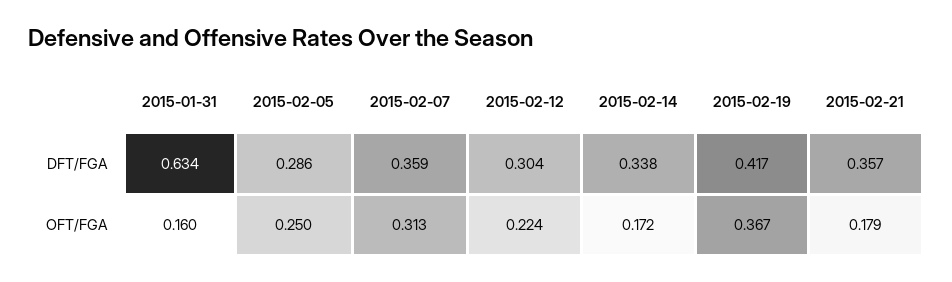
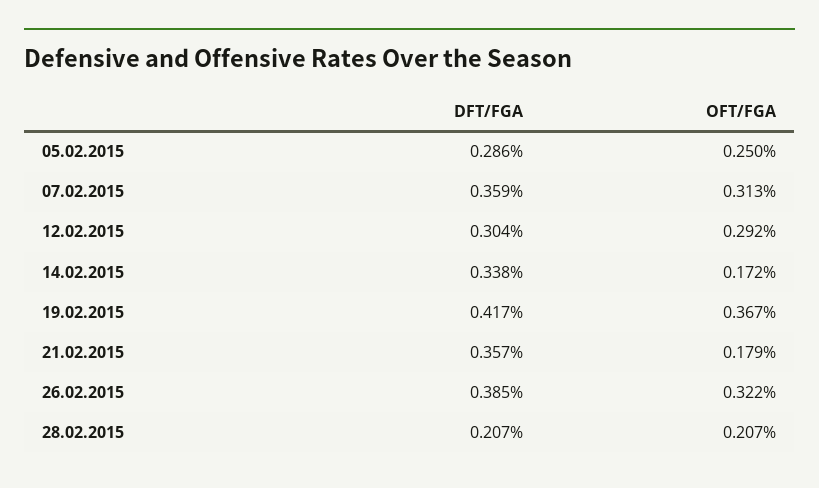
2015-01-31, DFT/FGA: 0.634 -> none
2015-01-31, OFT/FGA: 0.16 -> none
2015-02-12, OFT/FGA: 0.224 -> 0.292
26.02.2015, DFT/FGA: none -> 0.385
26.02.2015, OFT/FGA: none -> 0.322
28.02.2015, DFT/FGA: none -> 0.207
28.02.2015, OFT/FGA: none -> 0.207

